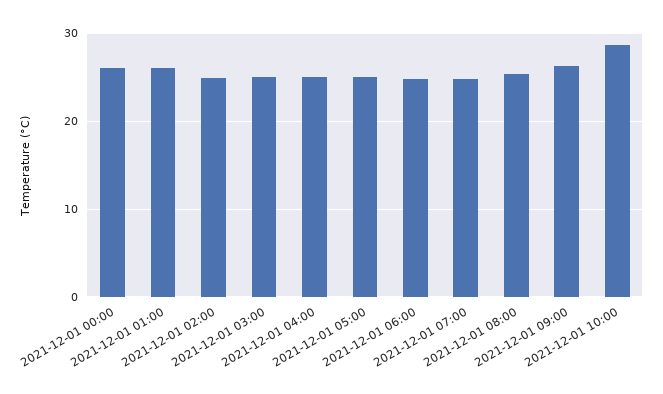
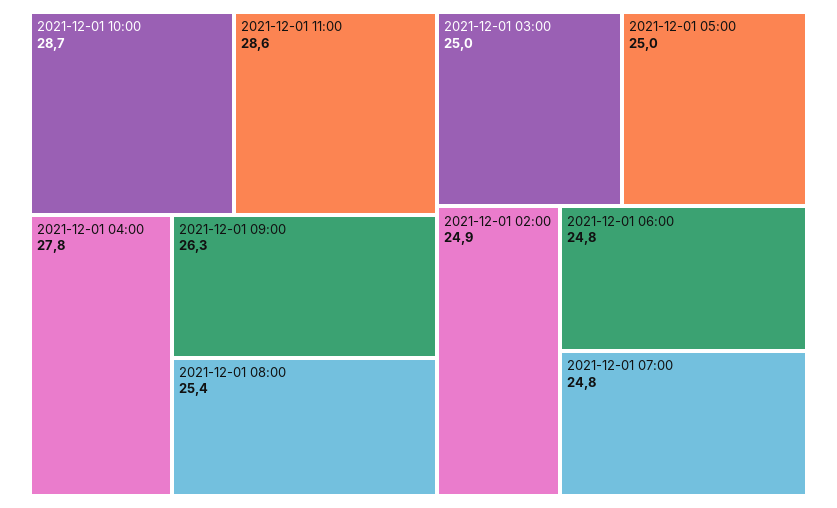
2021-12-01 00:00: 26 -> none
2021-12-01 01:00: 26 -> none
2021-12-01 04:00: 25 -> 27.8
2021-12-01 11:00: none -> 28.6

